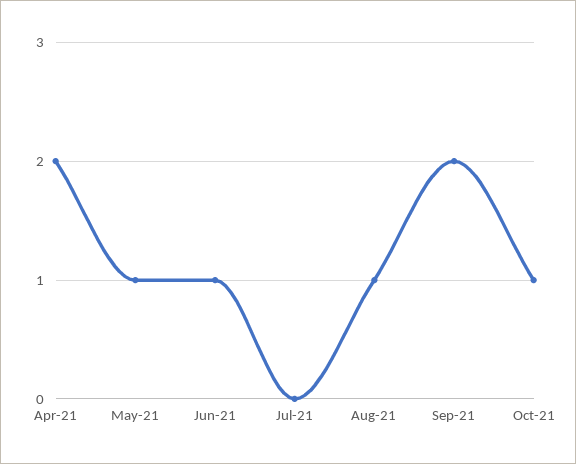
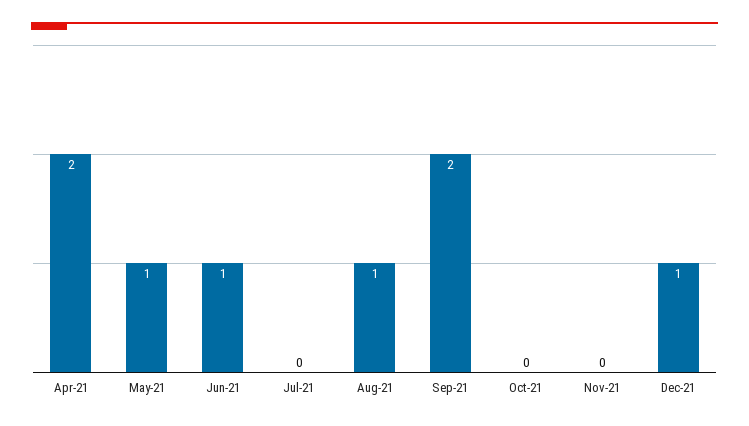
Oct-21: 1 -> 0
Nov-21: none -> 0
Dec-21: none -> 1

